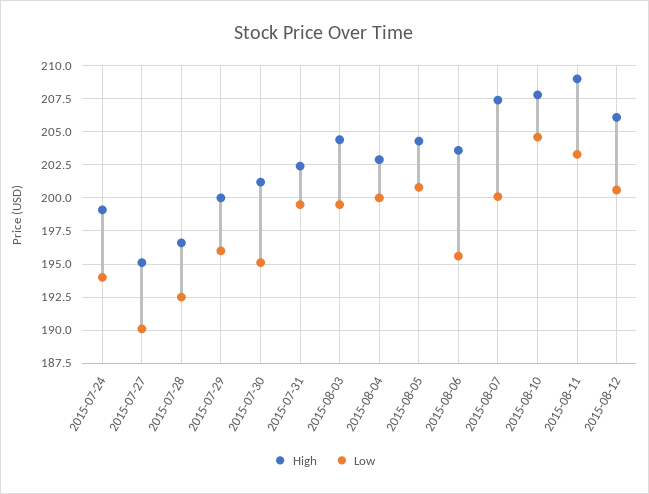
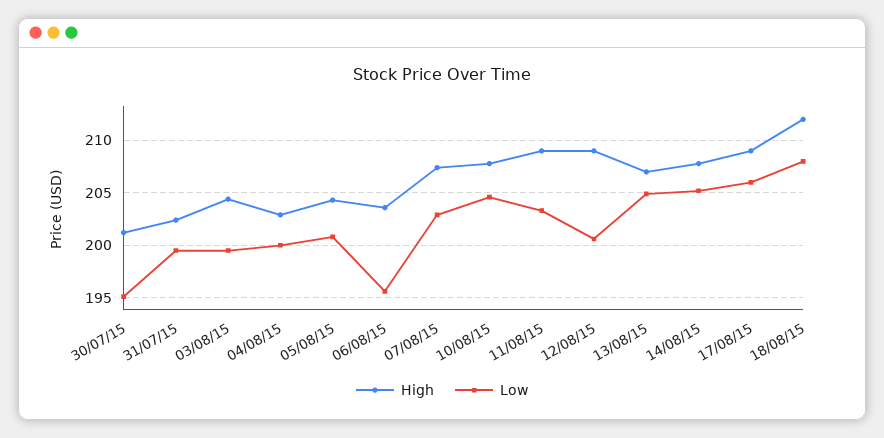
High, 2015-07-24: 199 -> none
Low, 2015-07-24: 194 -> none
High, 2015-07-27: 195 -> none
Low, 2015-07-27: 190 -> none
High, 2015-07-28: 196.5 -> none
Low, 2015-07-28: 192.5 -> none
High, 2015-07-29: 200 -> none
Low, 2015-07-29: 196 -> none
Low, 2015-08-07: 200 -> 203
High, 2015-08-12: 206 -> 209
High, 13/08/15: none -> 207
Low, 13/08/15: none -> 205
High, 14/08/15: none -> 208
Low, 14/08/15: none -> 205
High, 17/08/15: none -> 209
Low, 17/08/15: none -> 206
High, 18/08/15: none -> 212
Low, 18/08/15: none -> 208

